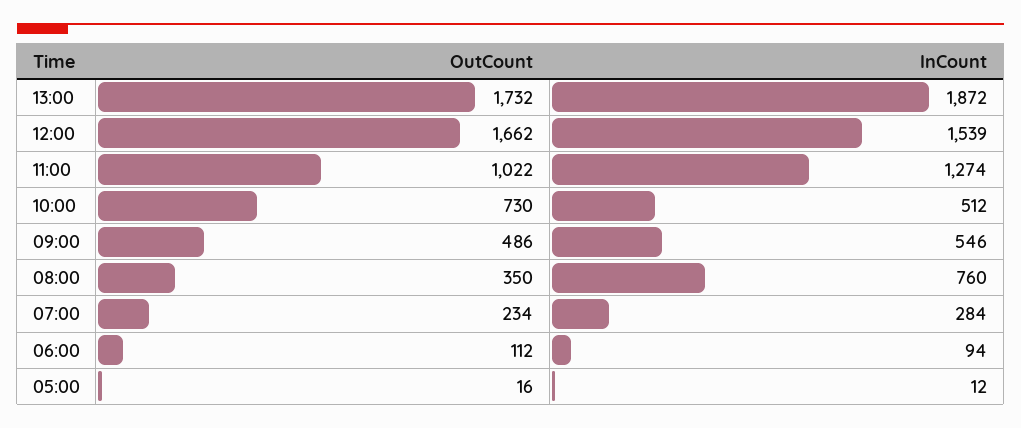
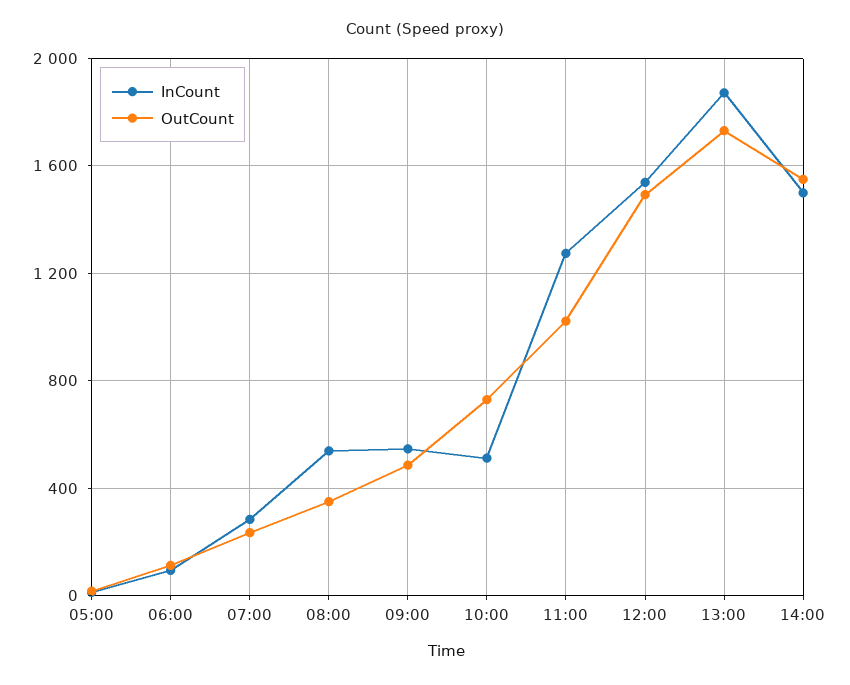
OutCount, 12:00: 1662 -> 1500
InCount, 08:00: 760 -> 550
InCount, 14:00: none -> 1500
OutCount, 14:00: none -> 1550

